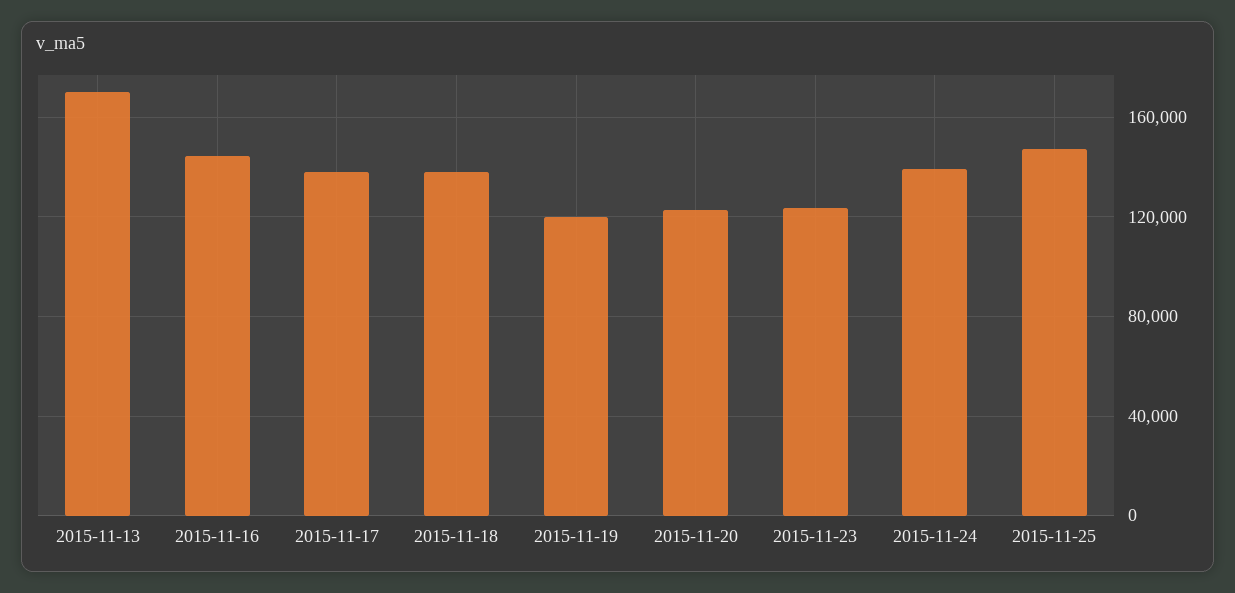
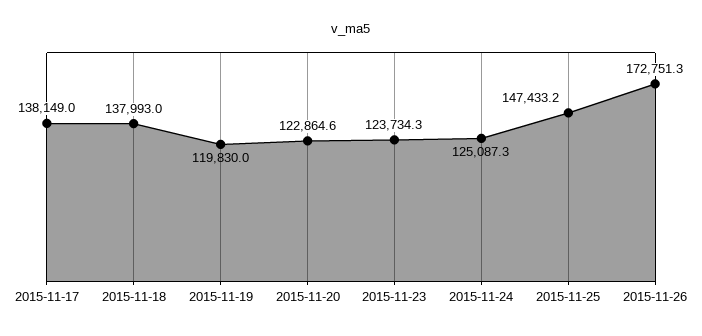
2015-11-13: 170000 -> none
2015-11-16: 145000 -> none
2015-11-24: 140000 -> 125087.3
2015-11-26: none -> 172751.3

